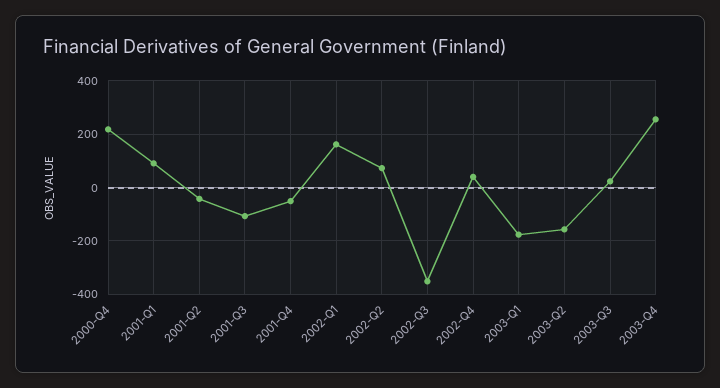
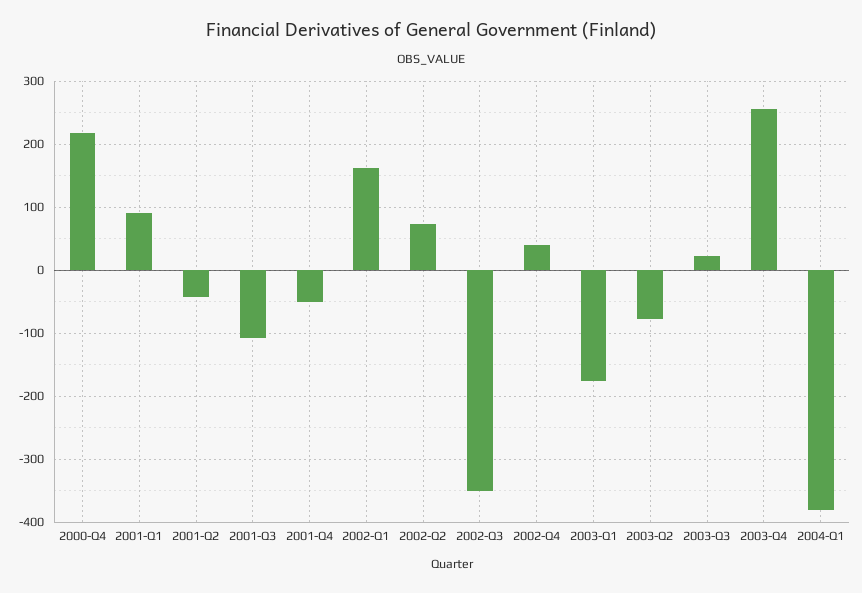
2003-Q2: -150 -> -80
2004-Q1: none -> -380

